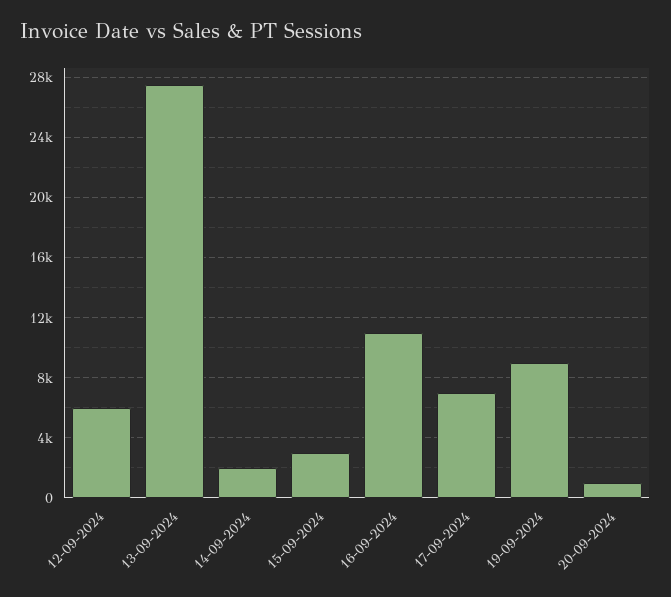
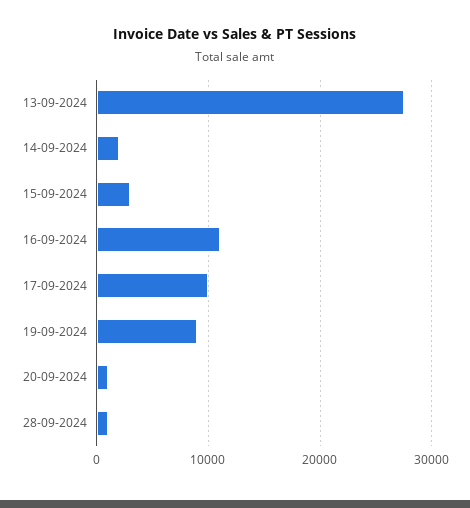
12-09-2024: 6000 -> none
17-09-2024: 7000 -> 10000
28-09-2024: none -> 1000

